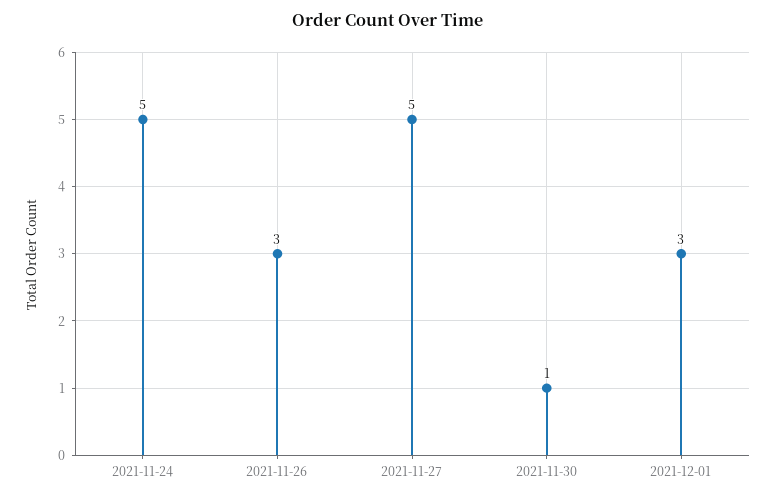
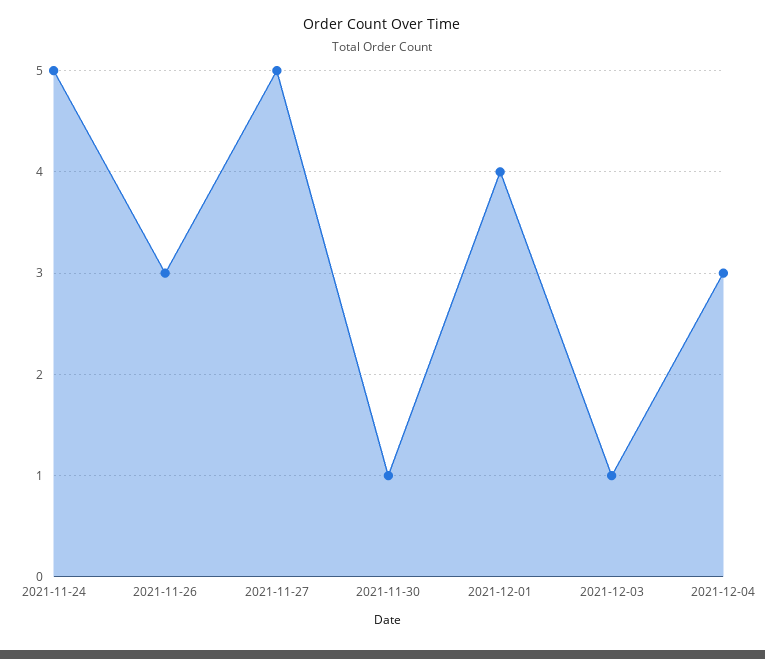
2021-12-01: 3 -> 4
2021-12-03: none -> 1
2021-12-04: none -> 3

